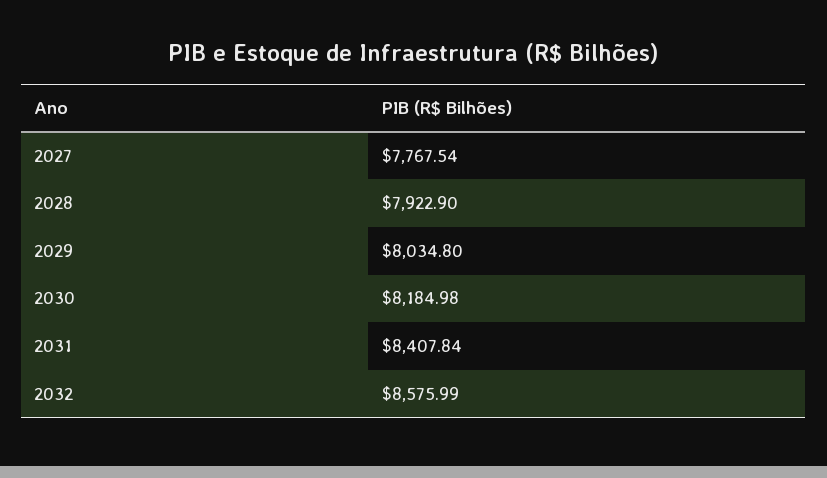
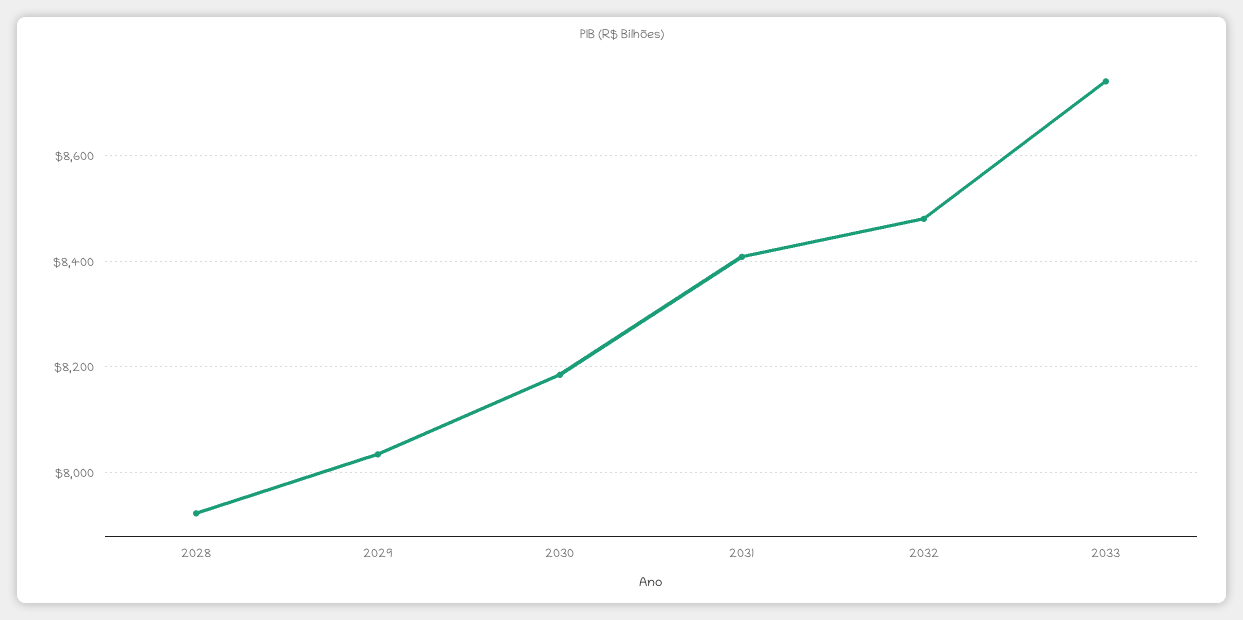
2027: 7767.54 -> none
2032: 8575.99 -> 8480
2033: none -> 8740

